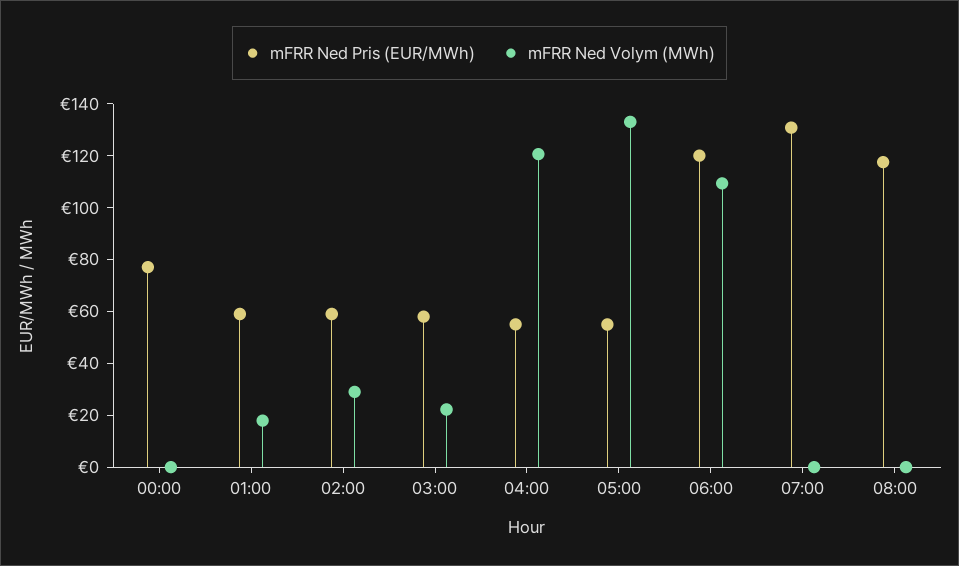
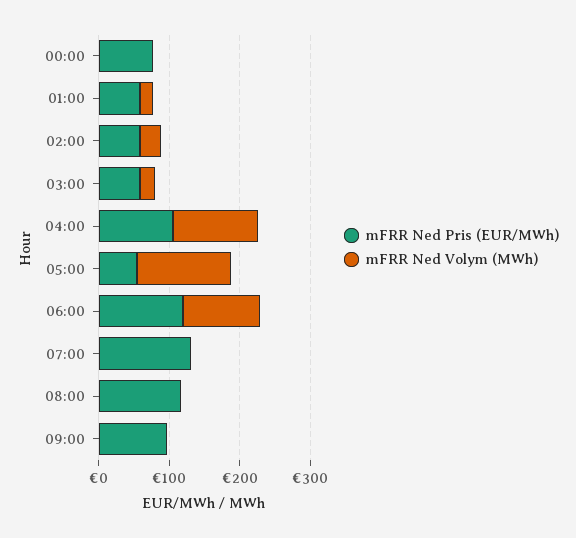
mFRR Ned Pris (EUR/MWh), 04:00: 55 -> 100
mFRR Ned Pris (EUR/MWh), 09:00: none -> 100
mFRR Ned Volym (MWh), 09:00: none -> 0

